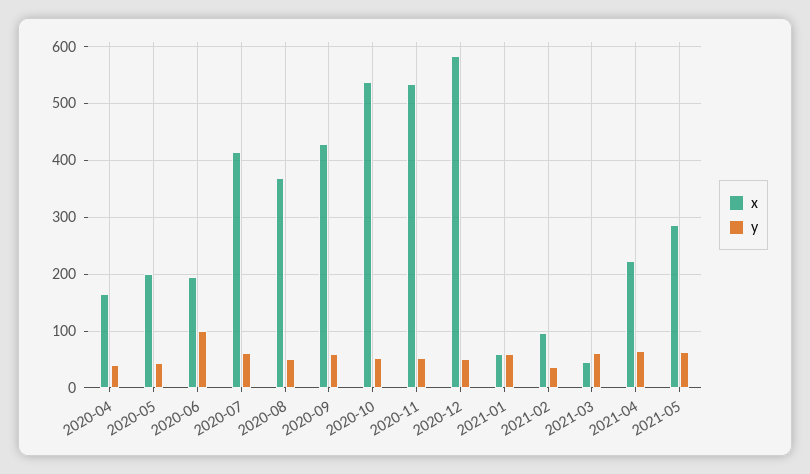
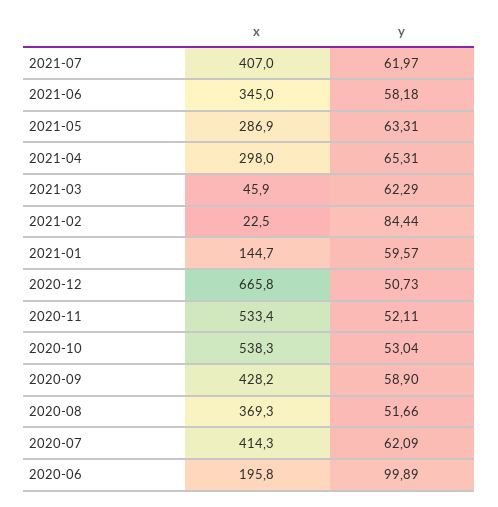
x, 2020-04: 160 -> none
y, 2020-04: 40 -> none
x, 2020-05: 200 -> none
y, 2020-05: 40 -> none
x, 2020-12: 580 -> 665.8
x, 2021-01: 60 -> 144.7
x, 2021-02: 100 -> 22.5
y, 2021-02: 40 -> 84.44
x, 2021-04: 220 -> 298
x, 2021-07: none -> 407
y, 2021-07: none -> 61.97
x, 2021-06: none -> 345
y, 2021-06: none -> 58.18

